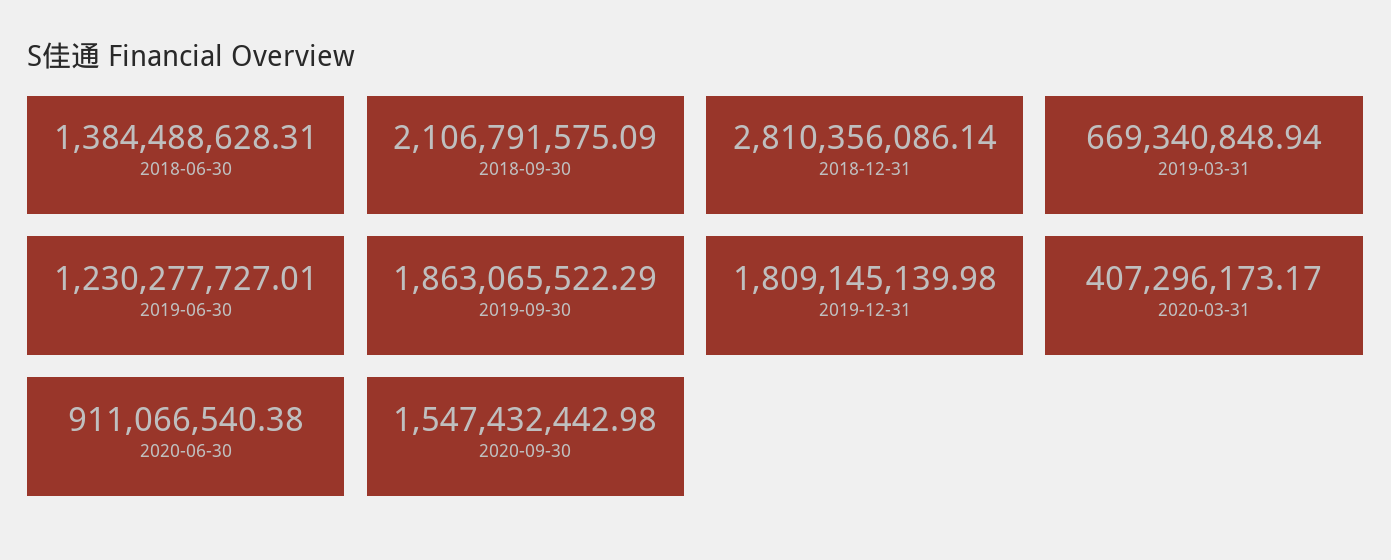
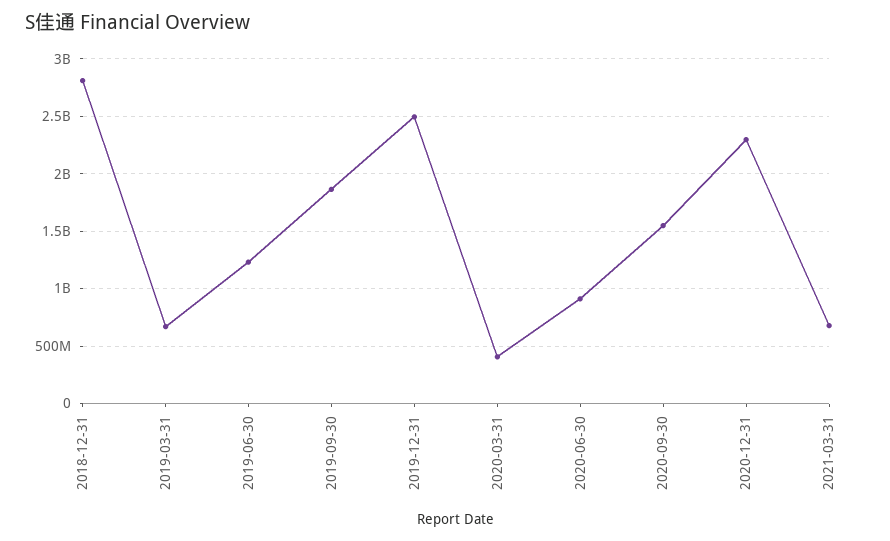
2018-06-30: 1384488628.31 -> none
2018-09-30: 2106791575.09 -> none
2019-12-31: 1809145139.98 -> 2500000000
2020-12-31: none -> 2300000000
2021-03-31: none -> 700000000

